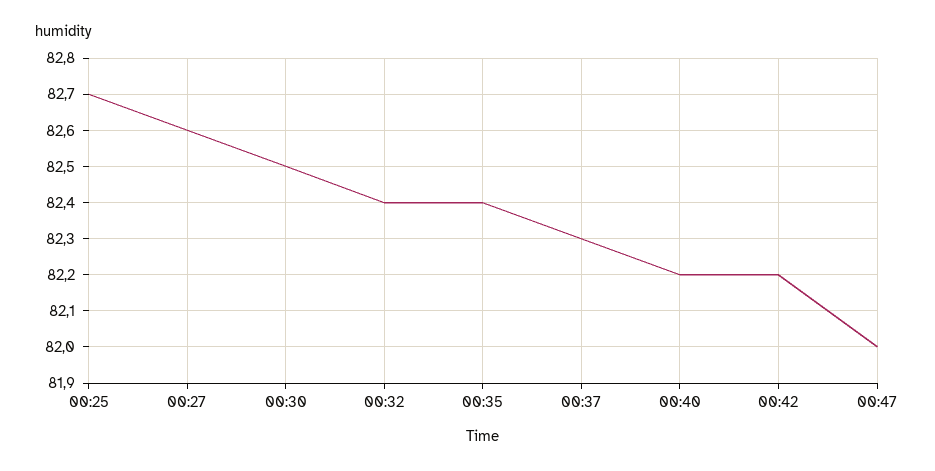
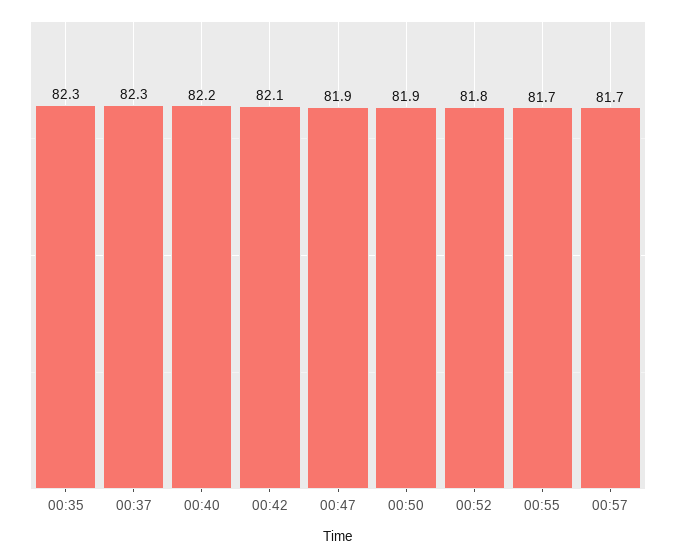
00:25: 82.7 -> none
00:27: 82.6 -> none
00:30: 82.5 -> none
00:32: 82.4 -> none
00:35: 82.4 -> 82.3
00:42: 82.2 -> 82.1
00:47: 82 -> 81.9
00:50: none -> 81.9
00:52: none -> 81.8
00:55: none -> 81.7
00:57: none -> 81.7

